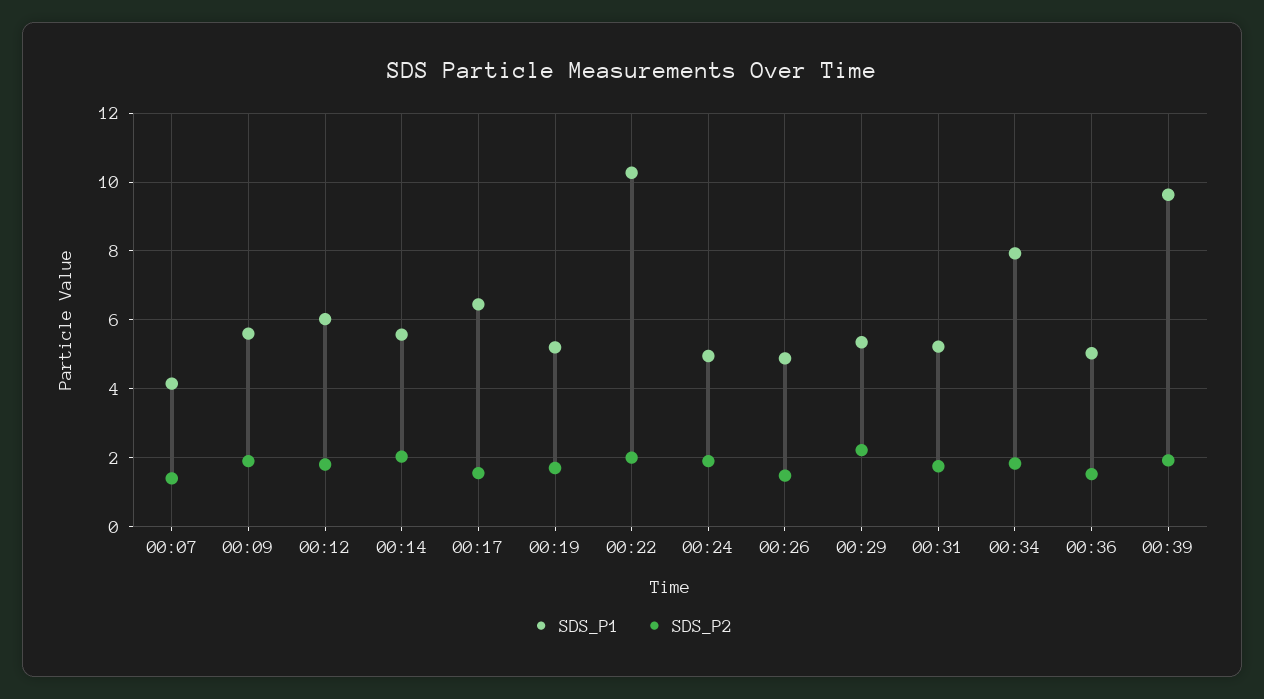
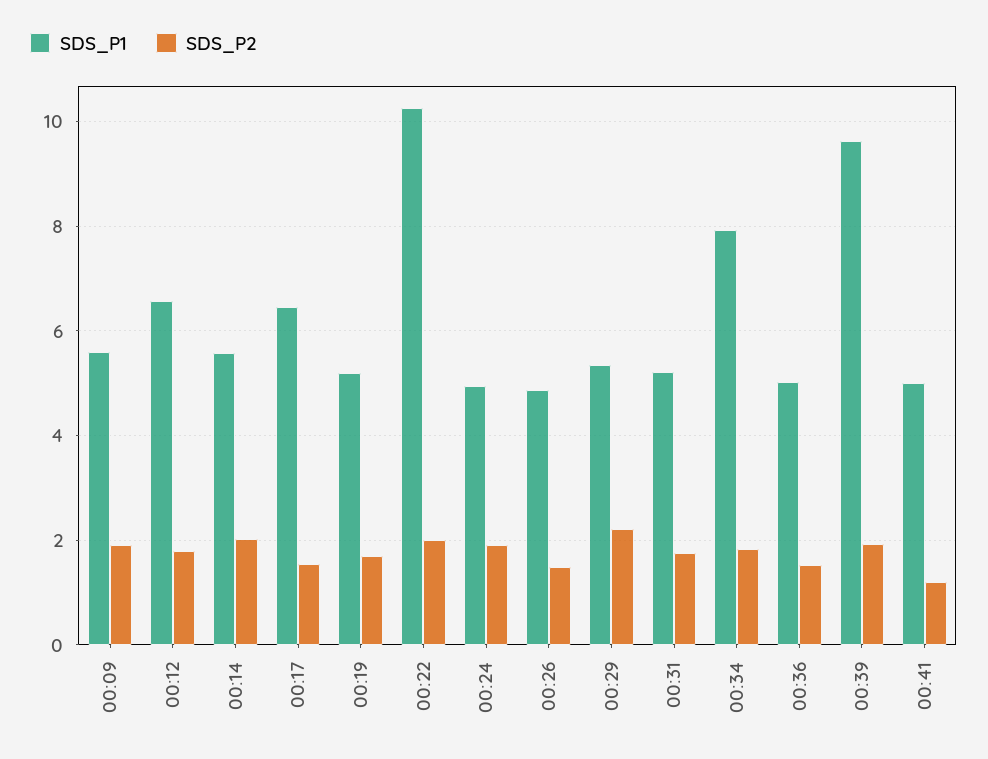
SDS_P1, 00:07: 4.2 -> none
SDS_P2, 00:07: 1.4 -> none
SDS_P1, 00:12: 6 -> 6.6
SDS_P1, 00:41: none -> 5
SDS_P2, 00:41: none -> 1.2

